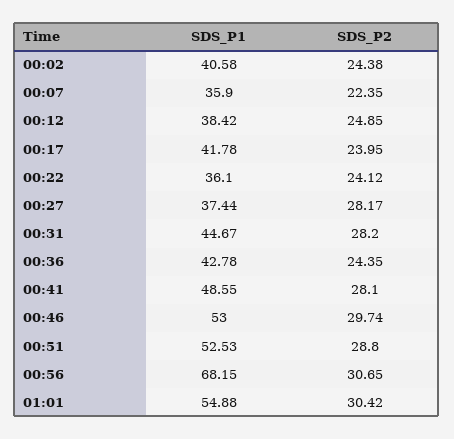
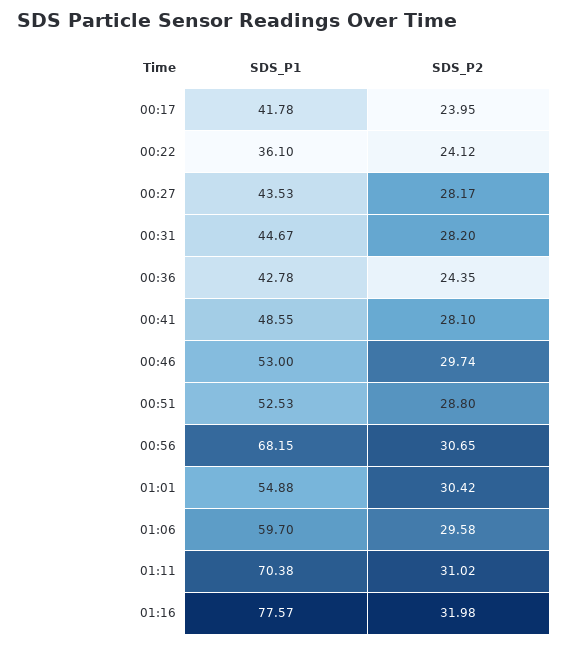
SDS_P1, 00:02: 40.58 -> none
SDS_P2, 00:02: 24.38 -> none
SDS_P1, 00:07: 35.9 -> none
SDS_P2, 00:07: 22.35 -> none
SDS_P1, 00:12: 38.42 -> none
SDS_P2, 00:12: 24.85 -> none
SDS_P1, 00:27: 37.44 -> 43.53
SDS_P1, 01:06: none -> 59.7
SDS_P2, 01:06: none -> 29.58
SDS_P1, 01:11: none -> 70.38
SDS_P2, 01:11: none -> 31.02
SDS_P1, 01:16: none -> 77.57
SDS_P2, 01:16: none -> 31.98

